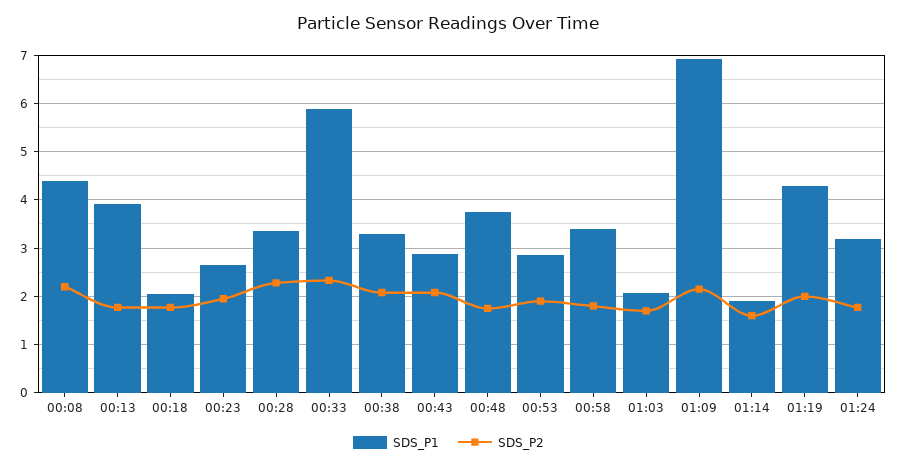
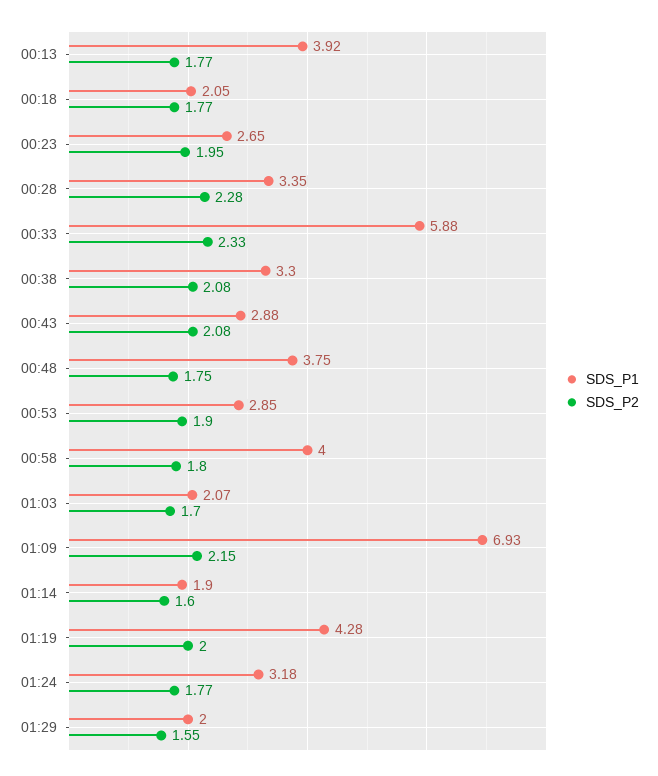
SDS_P1, 00:08: 4.4 -> none
SDS_P2, 00:08: 2.2 -> none
SDS_P1, 00:58: 3.4 -> 4
SDS_P1, 01:29: none -> 2
SDS_P2, 01:29: none -> 1.55

